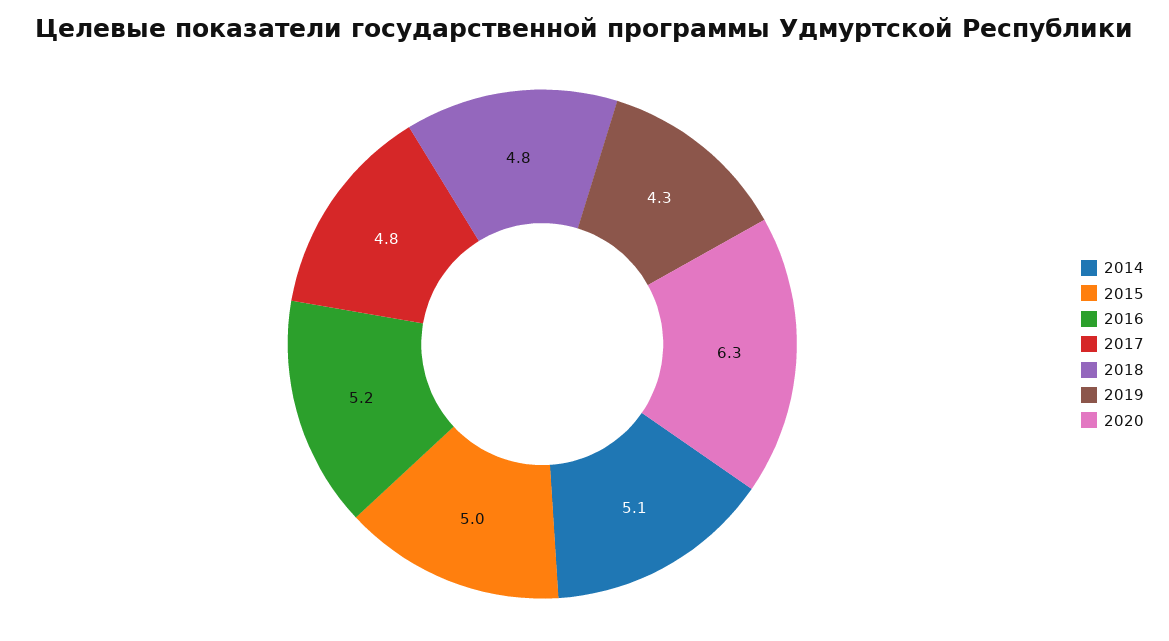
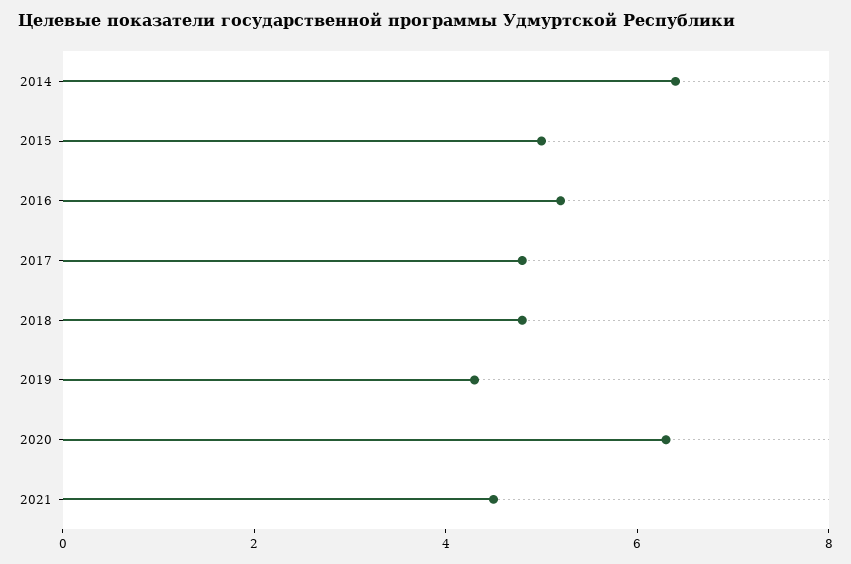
2014: 5.1 -> 6.5
2021: none -> 4.5

